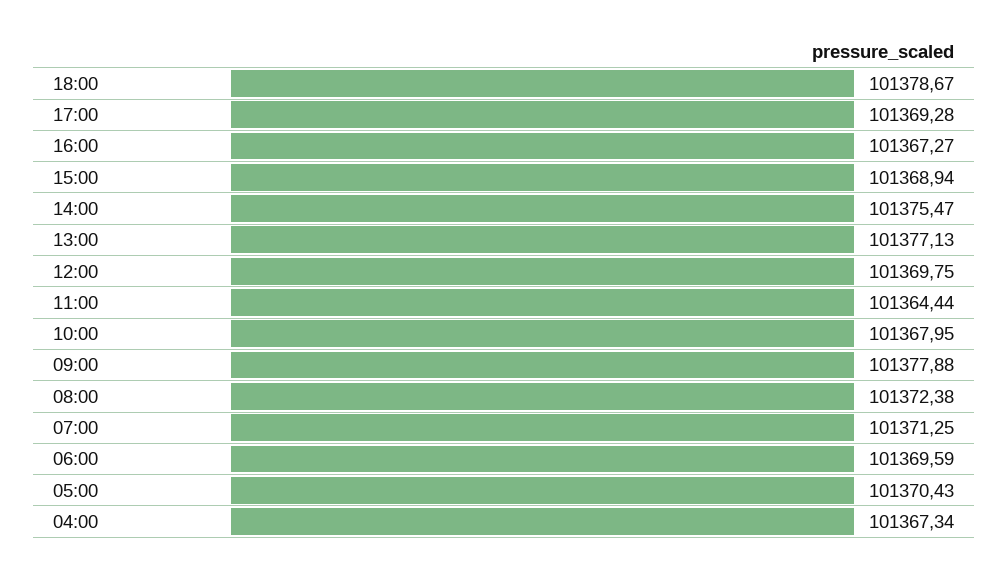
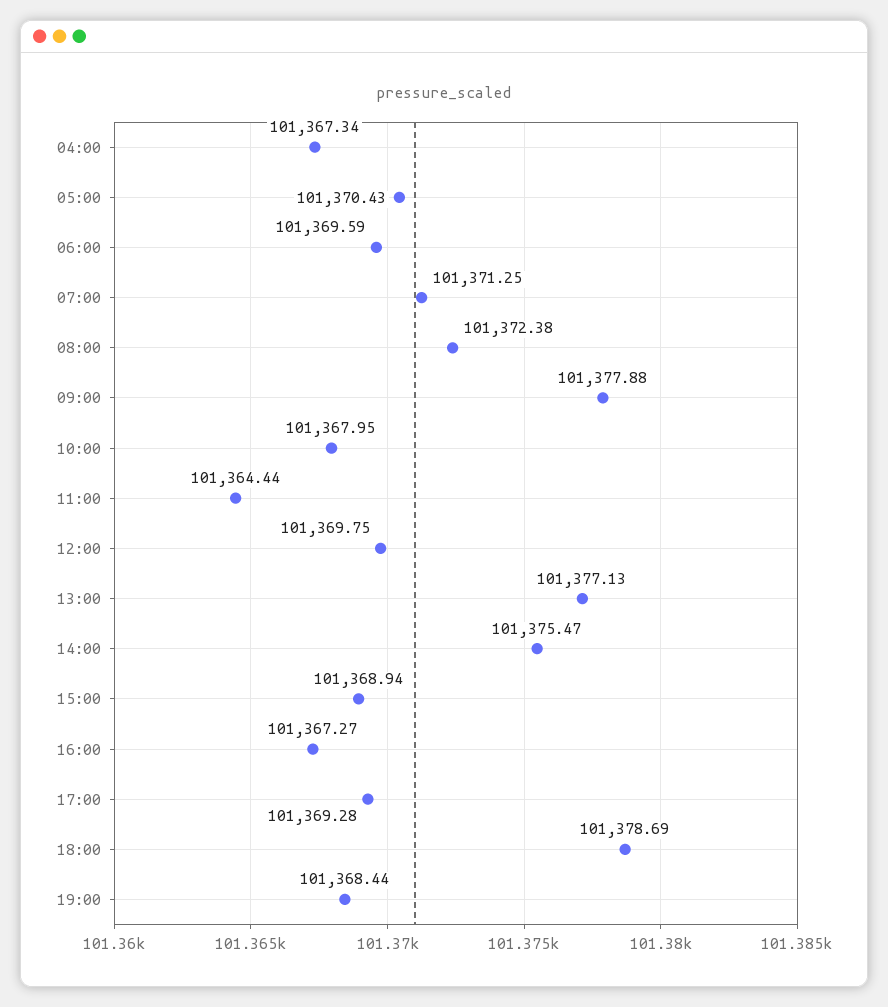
18:00: 101378.67 -> 101378.69
19:00: none -> 101368.44

